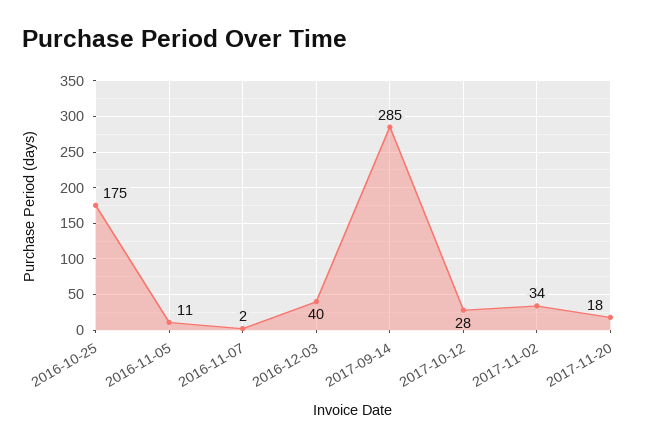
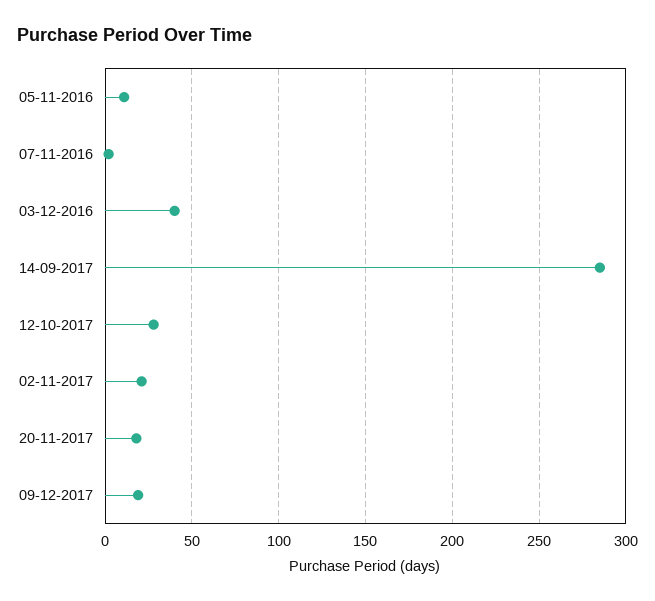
2016-10-25: 175 -> none
2017-11-02: 34 -> 20
09-12-2017: none -> 20

